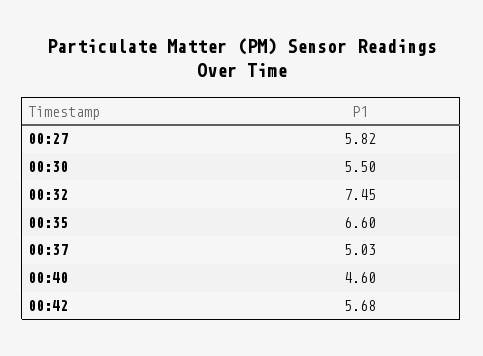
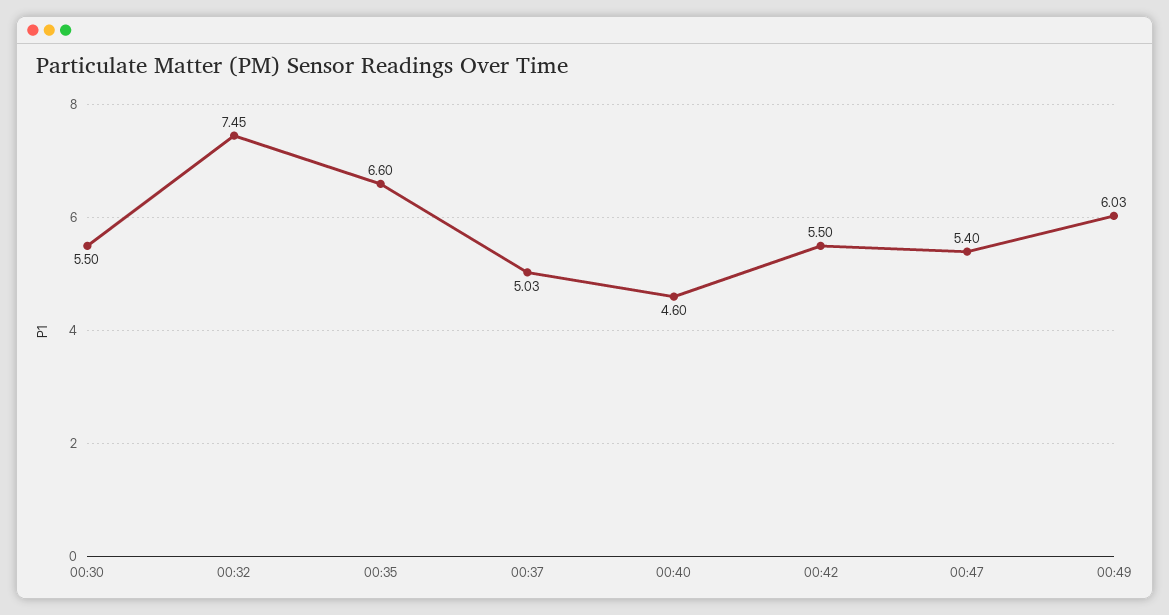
00:27: 5.82 -> none
00:42: 5.68 -> 5.5
00:47: none -> 5.4
00:49: none -> 6.03

